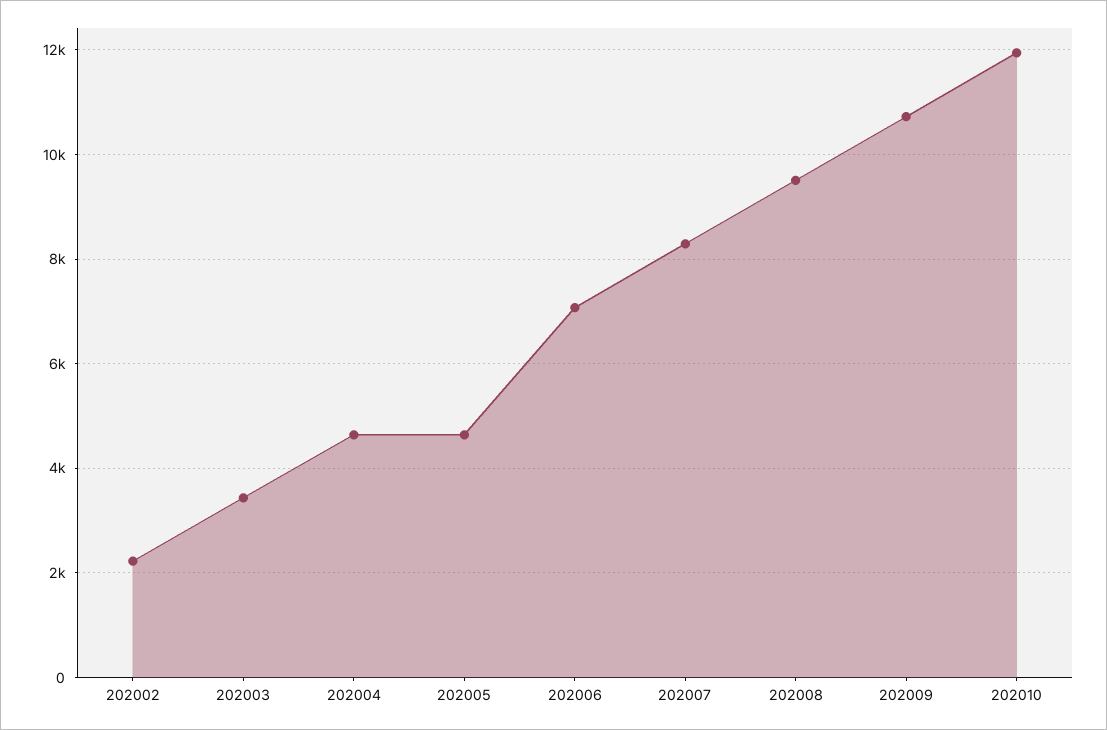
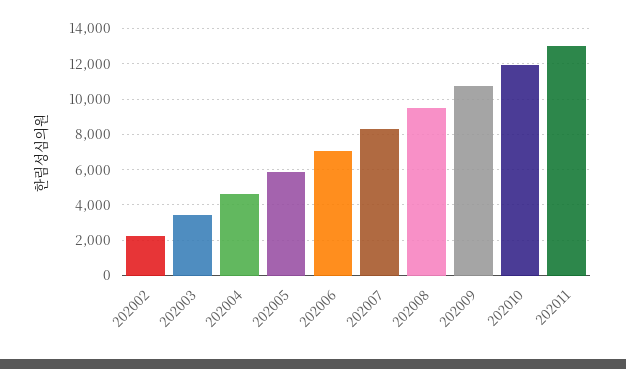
202005: 4600 -> 6000
202011: none -> 13000

